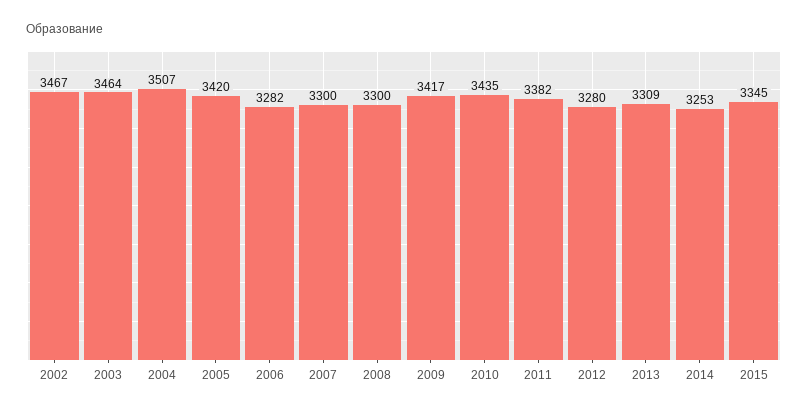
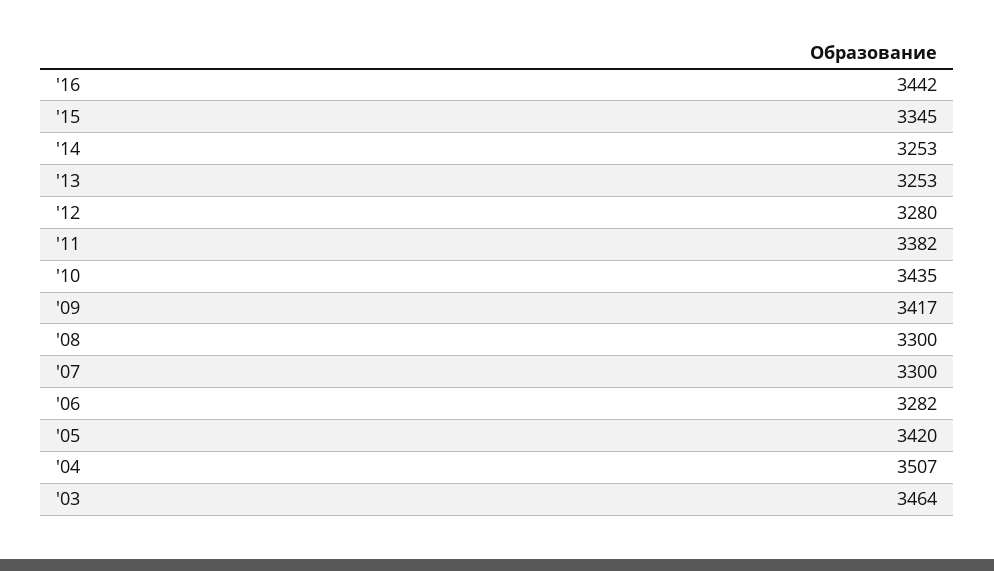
2002: 3467 -> none
2013: 3309 -> 3253
'16: none -> 3442

